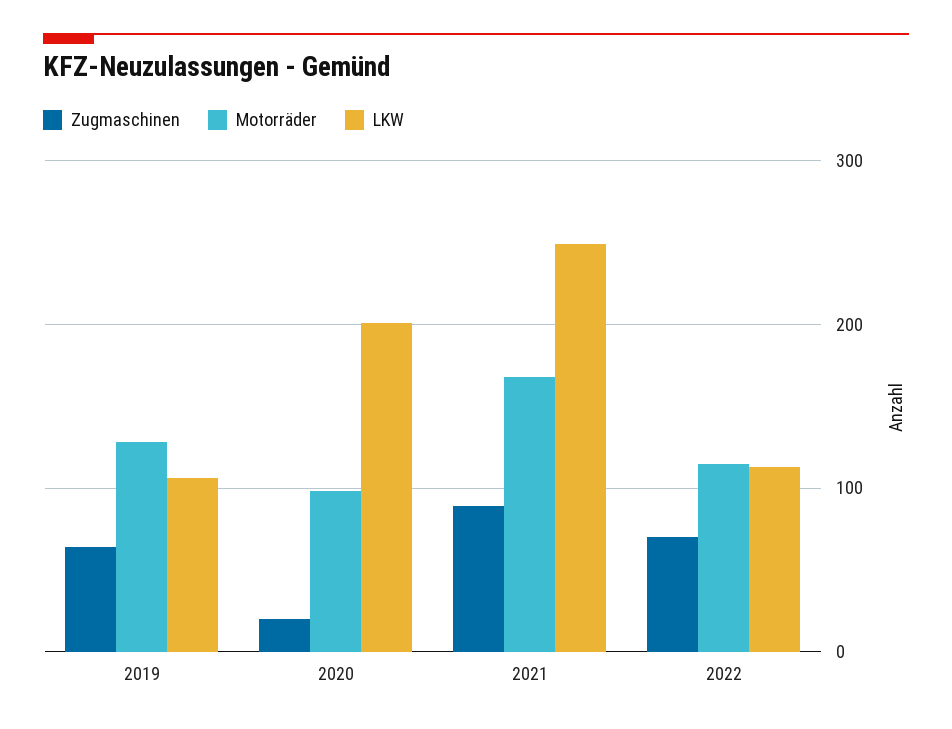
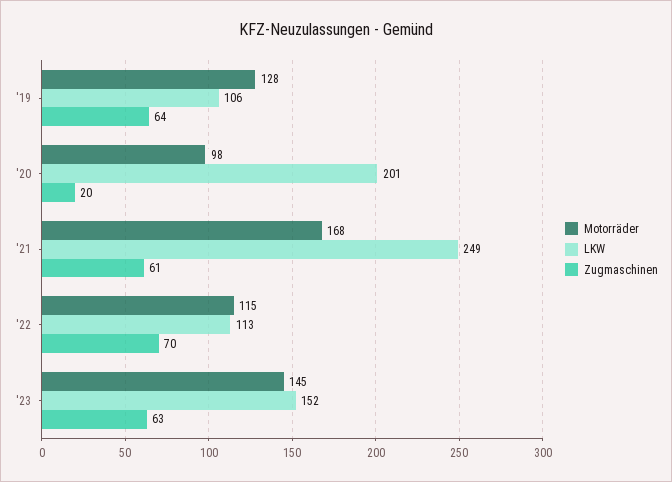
Zugmaschinen, 2021: 90 -> 61
Motorräder, '23: none -> 145
LKW, '23: none -> 152
Zugmaschinen, '23: none -> 63

